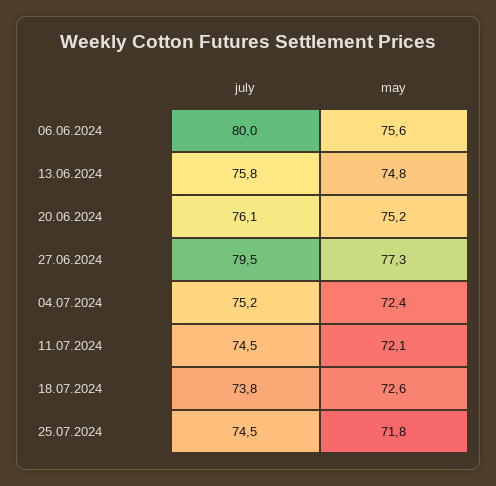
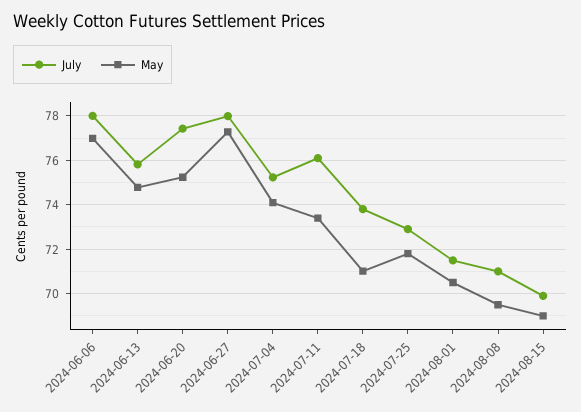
july, 06.06.2024: 80 -> 78
may, 06.06.2024: 75.6 -> 77
july, 20.06.2024: 76.1 -> 77.5
july, 27.06.2024: 79.5 -> 78
may, 04.07.2024: 72.4 -> 74
july, 11.07.2024: 74.5 -> 76
may, 11.07.2024: 72.1 -> 73.5
may, 18.07.2024: 72.6 -> 71
july, 25.07.2024: 74.5 -> 73
july, 2024-08-01: none -> 71.5
may, 2024-08-01: none -> 70.5
july, 2024-08-08: none -> 71
may, 2024-08-08: none -> 69.5
july, 2024-08-15: none -> 70
may, 2024-08-15: none -> 69

